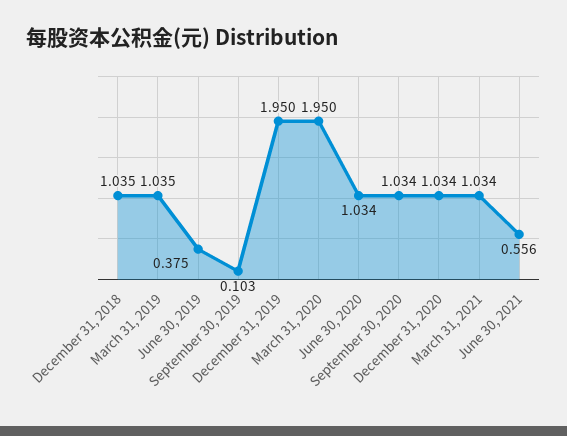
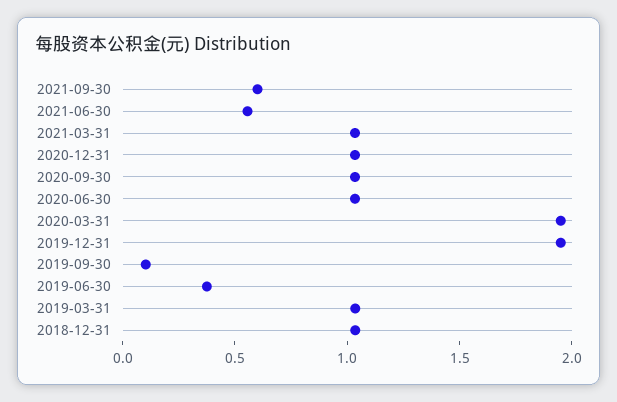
2021-09-30: none -> 0.6

